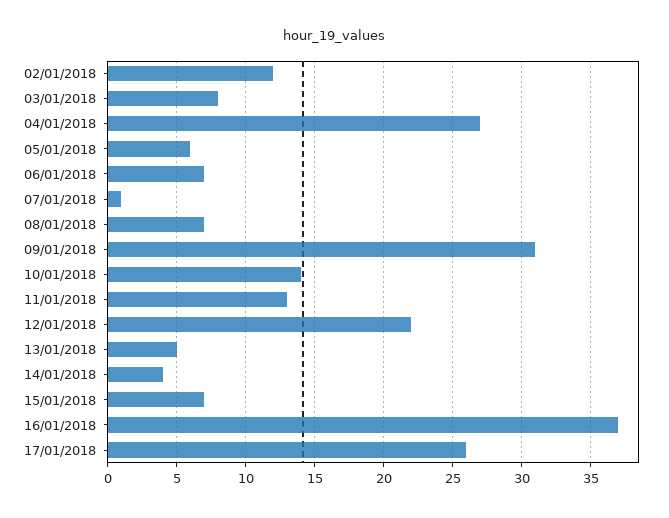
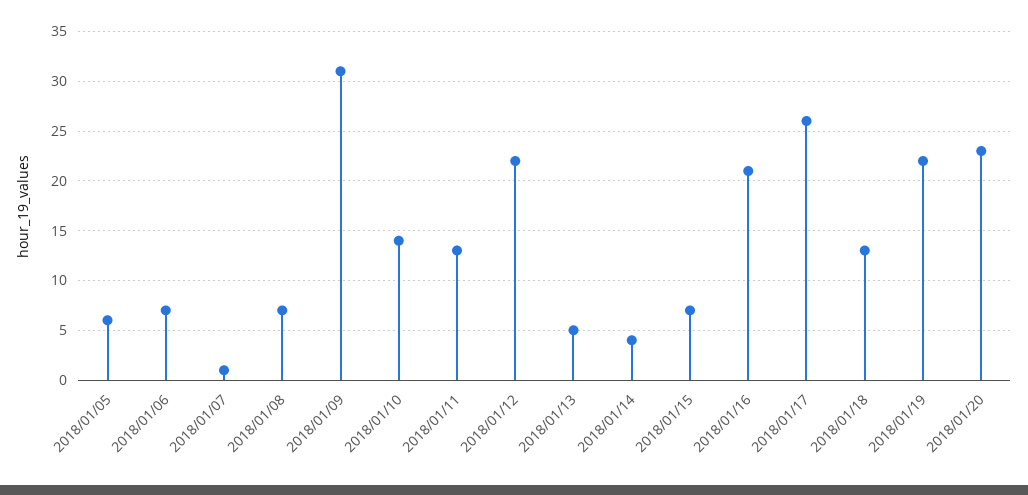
02/01/2018: 12 -> none
03/01/2018: 8 -> none
04/01/2018: 27 -> none
16/01/2018: 37 -> 21
2018/01/18: none -> 13
2018/01/19: none -> 22
2018/01/20: none -> 23

